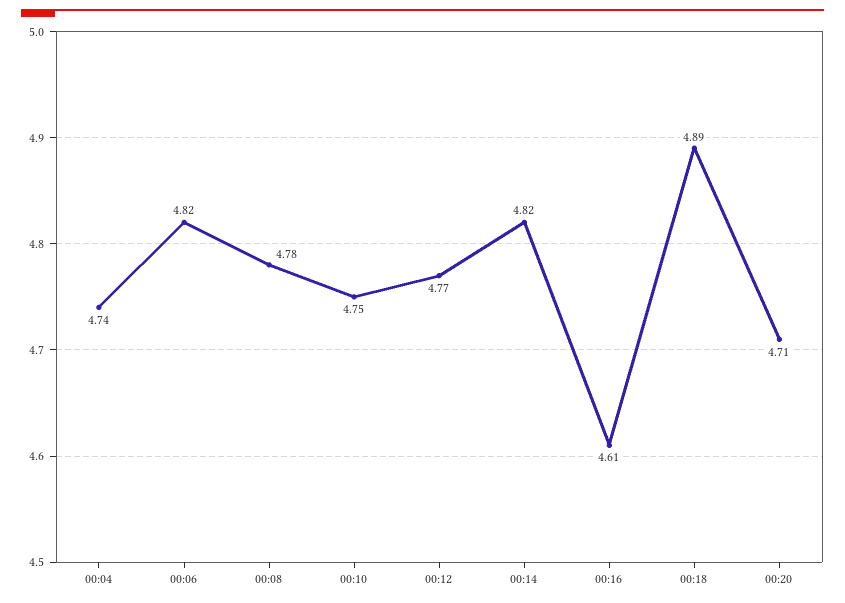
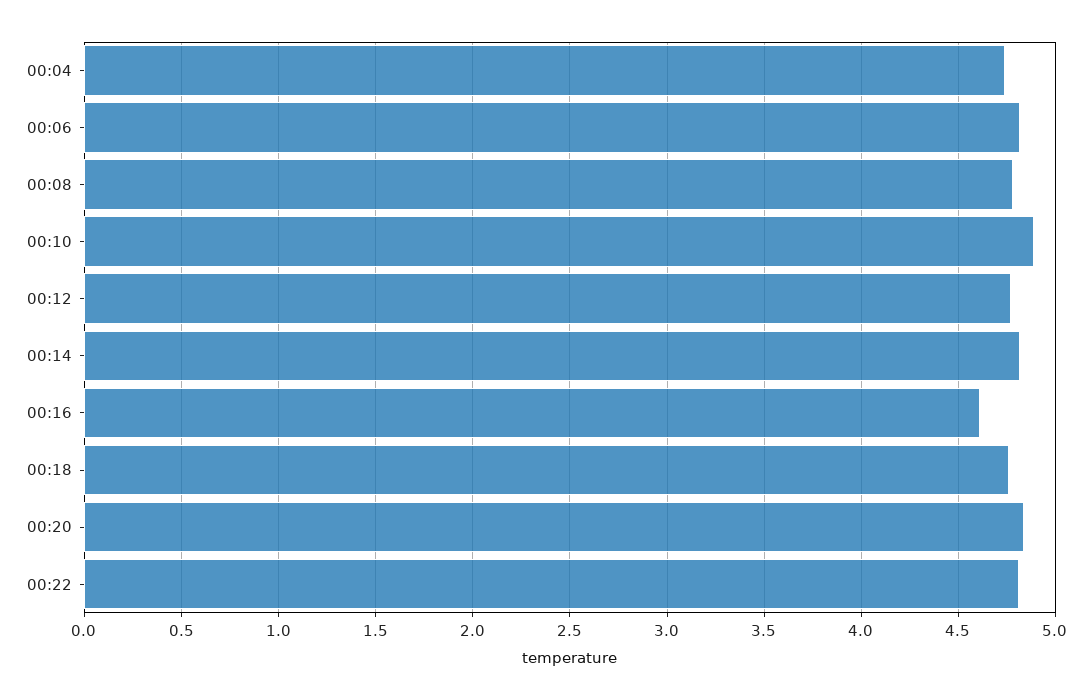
00:10: 4.75 -> 4.9
00:18: 4.89 -> 4.75
00:20: 4.71 -> 4.85
00:22: none -> 4.8

